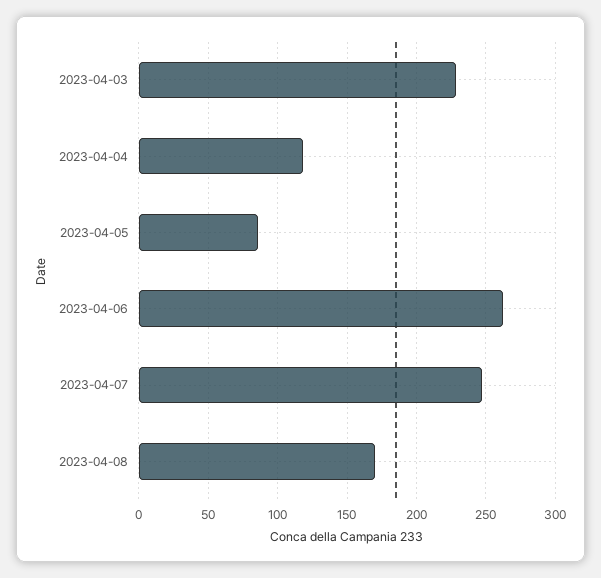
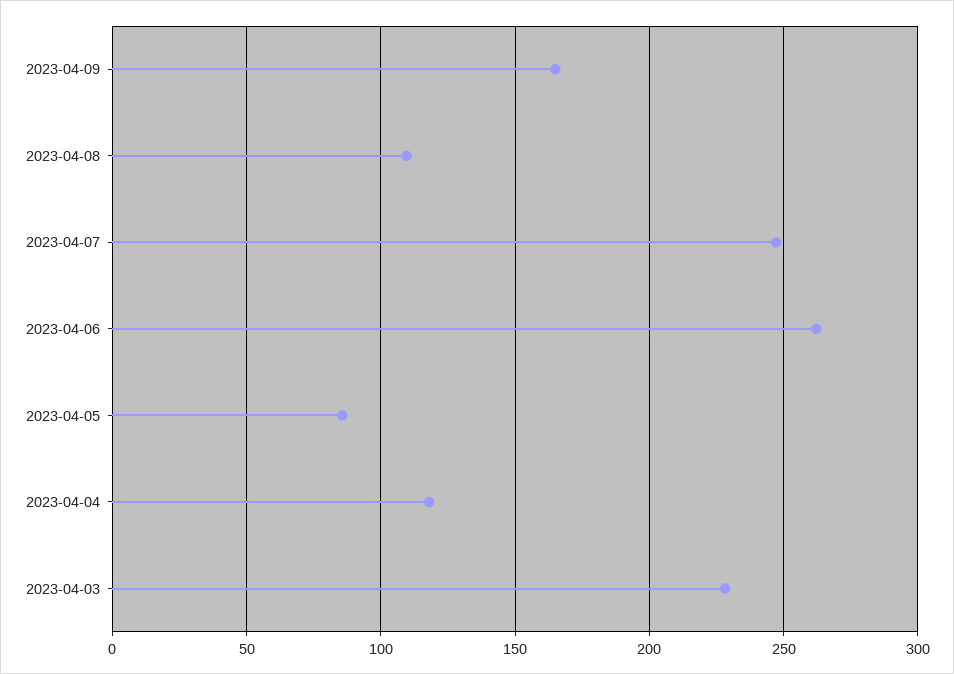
2023-04-08: 170 -> 110
2023-04-09: none -> 165

